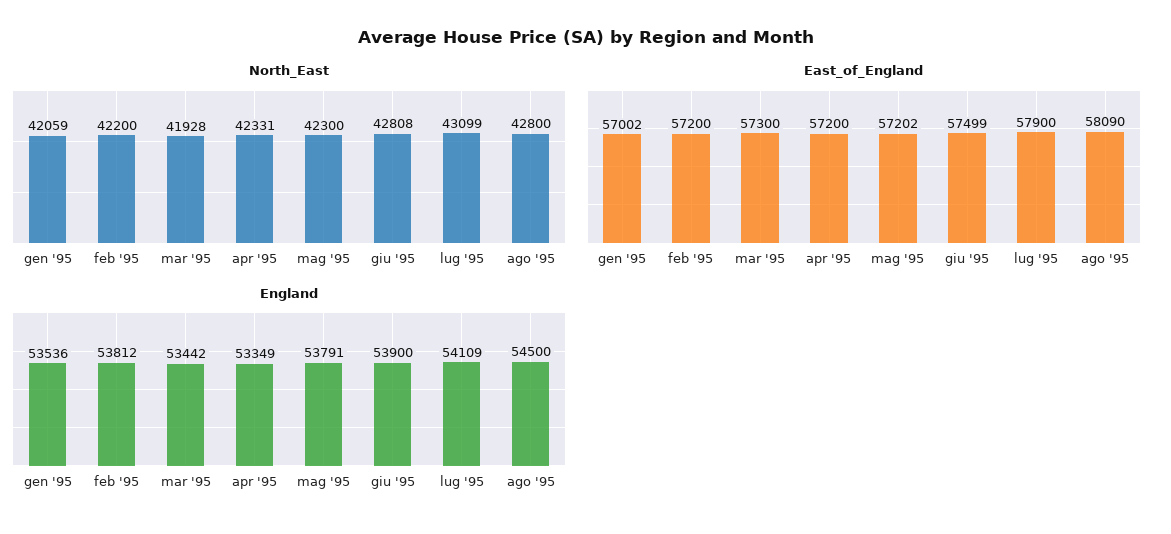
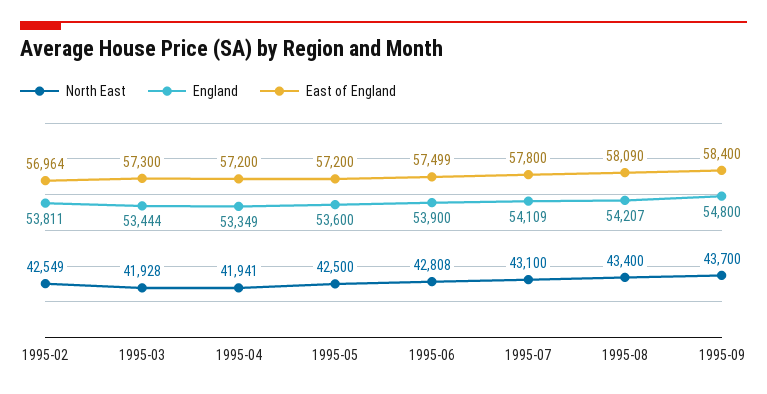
North_East, gen '95: 42059 -> none
North_East, feb '95: 42200 -> 42549
North_East, apr '95: 42331 -> 41941
North_East, mag '95: 42300 -> 42500
North_East, lug '95: 43099 -> 43100
North_East, ago '95: 42800 -> 43400
East_of_England, gen '95: 57002 -> none
East_of_England, feb '95: 57200 -> 56964
East_of_England, mag '95: 57202 -> 57200
East_of_England, lug '95: 57900 -> 57800
England, gen '95: 53536 -> none
England, feb '95: 53812 -> 53811
England, mar '95: 53442 -> 53444
England, mag '95: 53791 -> 53600
England, ago '95: 54500 -> 54207
North_East, 1995-09: none -> 43700
England, 1995-09: none -> 54800
East_of_England, 1995-09: none -> 58400

